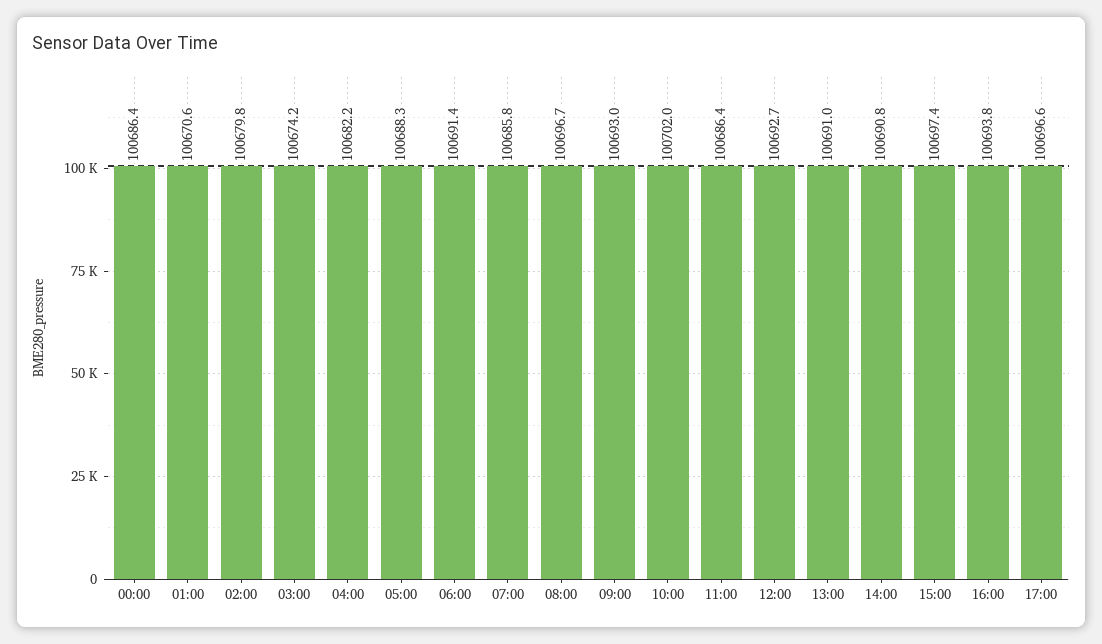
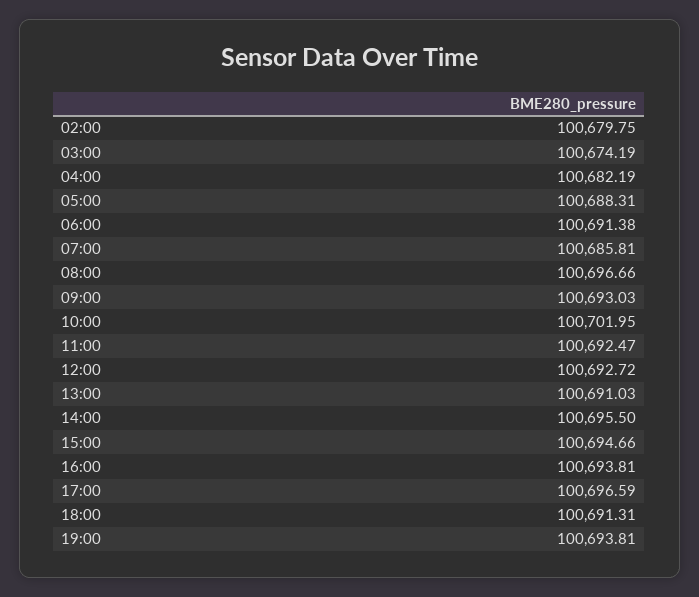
00:00: 100686.4 -> none
01:00: 100670.6 -> none
11:00: 100686.4 -> 100692.47
14:00: 100690.8 -> 100695.5
15:00: 100697.4 -> 100694.66
18:00: none -> 100691.31
19:00: none -> 100693.81

